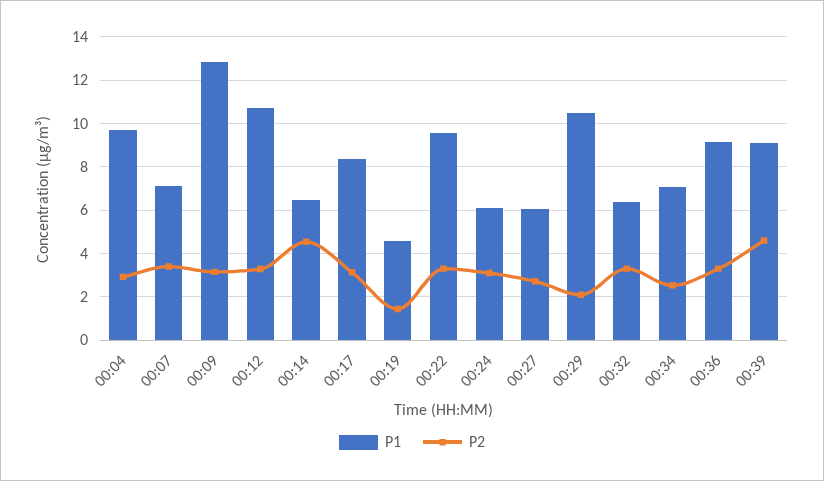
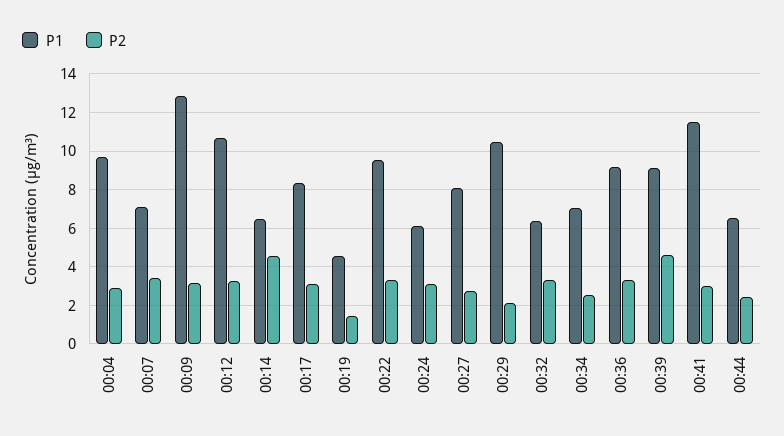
P1, 00:27: 6 -> 8
P1, 00:41: none -> 11.5
P2, 00:41: none -> 3
P1, 00:44: none -> 6.5
P2, 00:44: none -> 2.5

